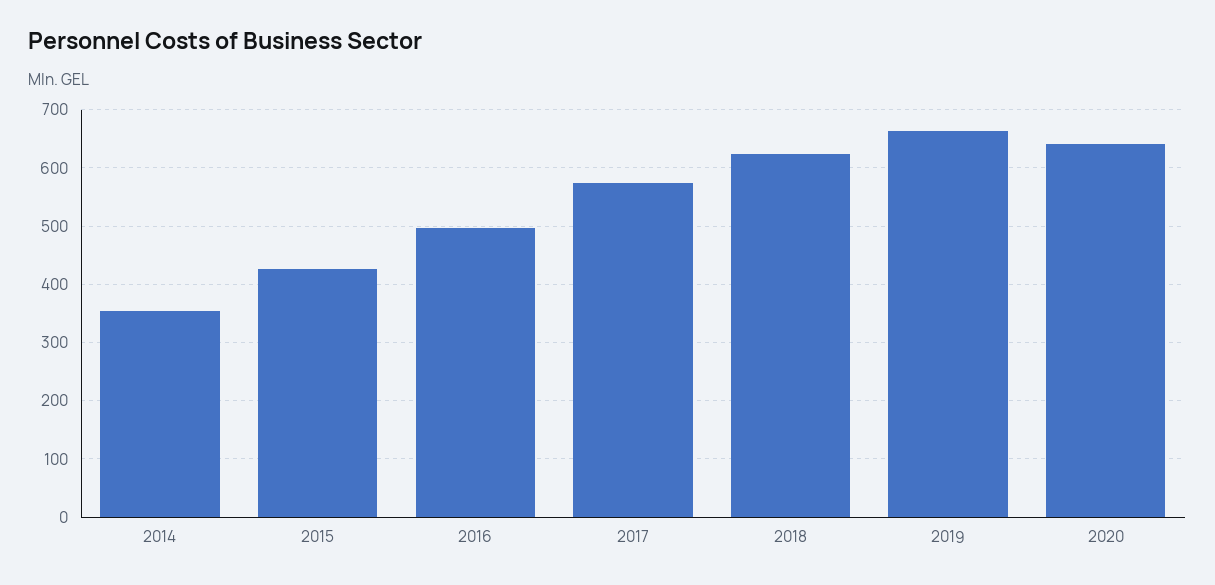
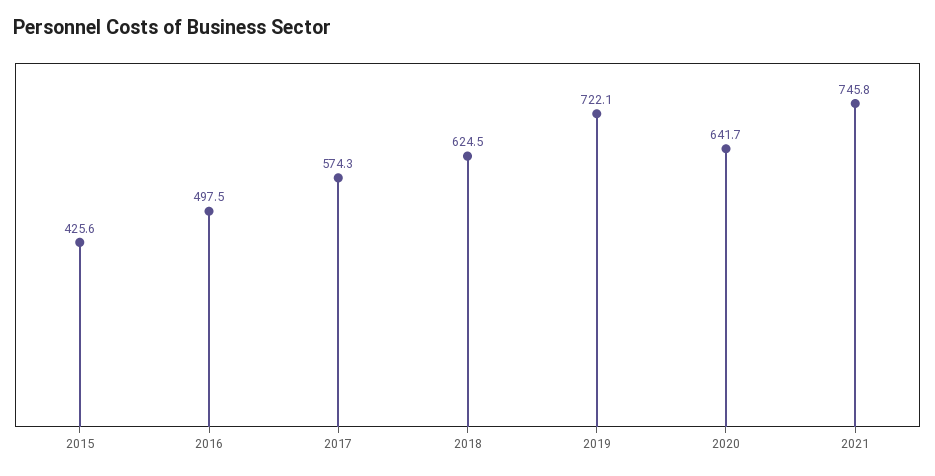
2014: 360 -> none
2019: 660 -> 722.1
2021: none -> 745.8

